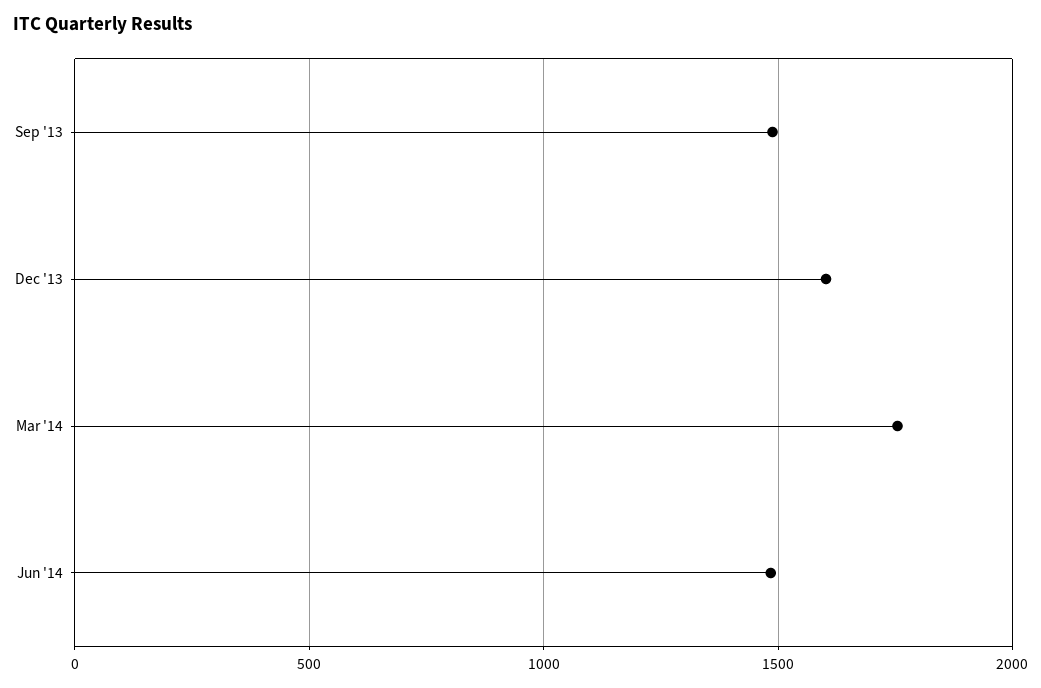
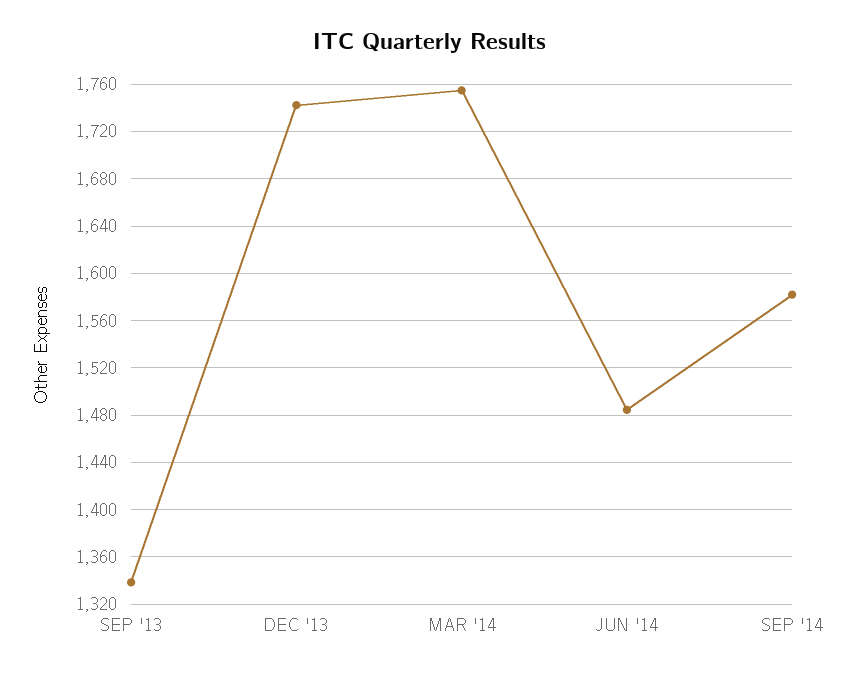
Sep '13: 1500 -> 1340
Dec '13: 1600 -> 1740
SEP '14: none -> 1580

